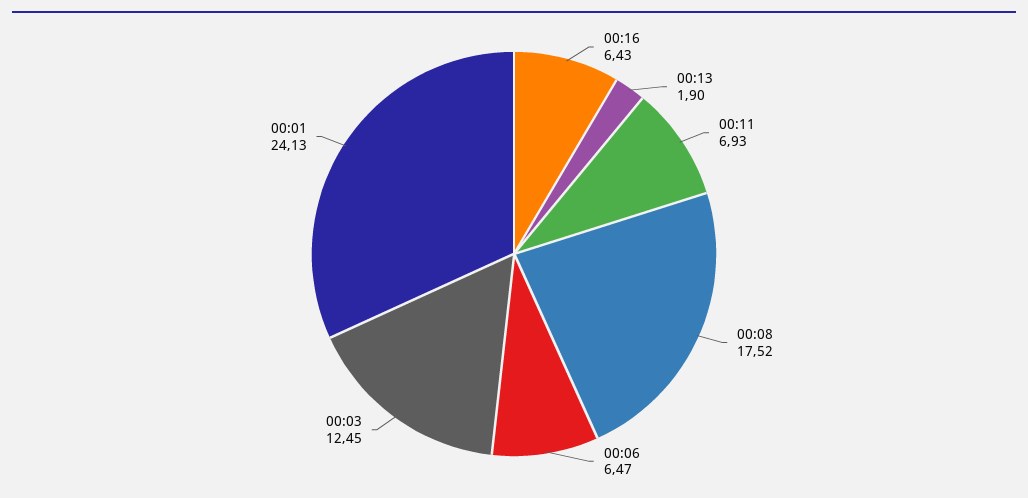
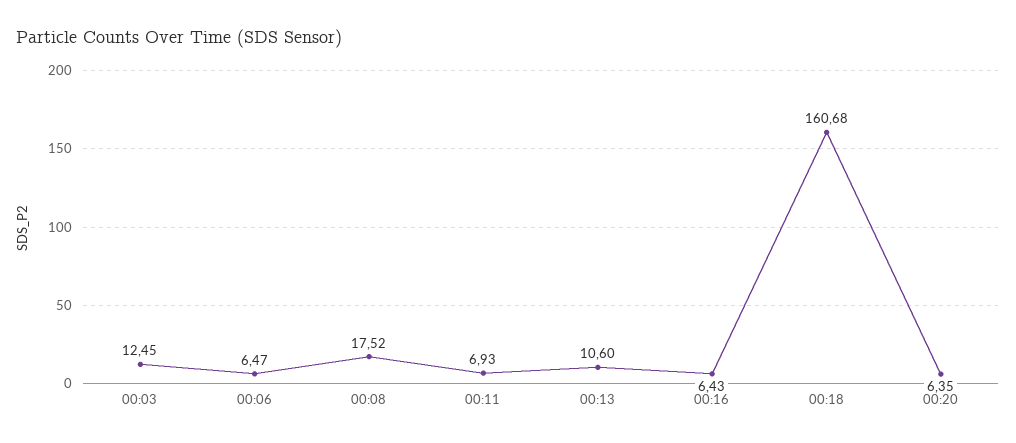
00:13: 1.9 -> 10.6
00:01: 24.13 -> none
00:18: none -> 160.68
00:20: none -> 6.35

